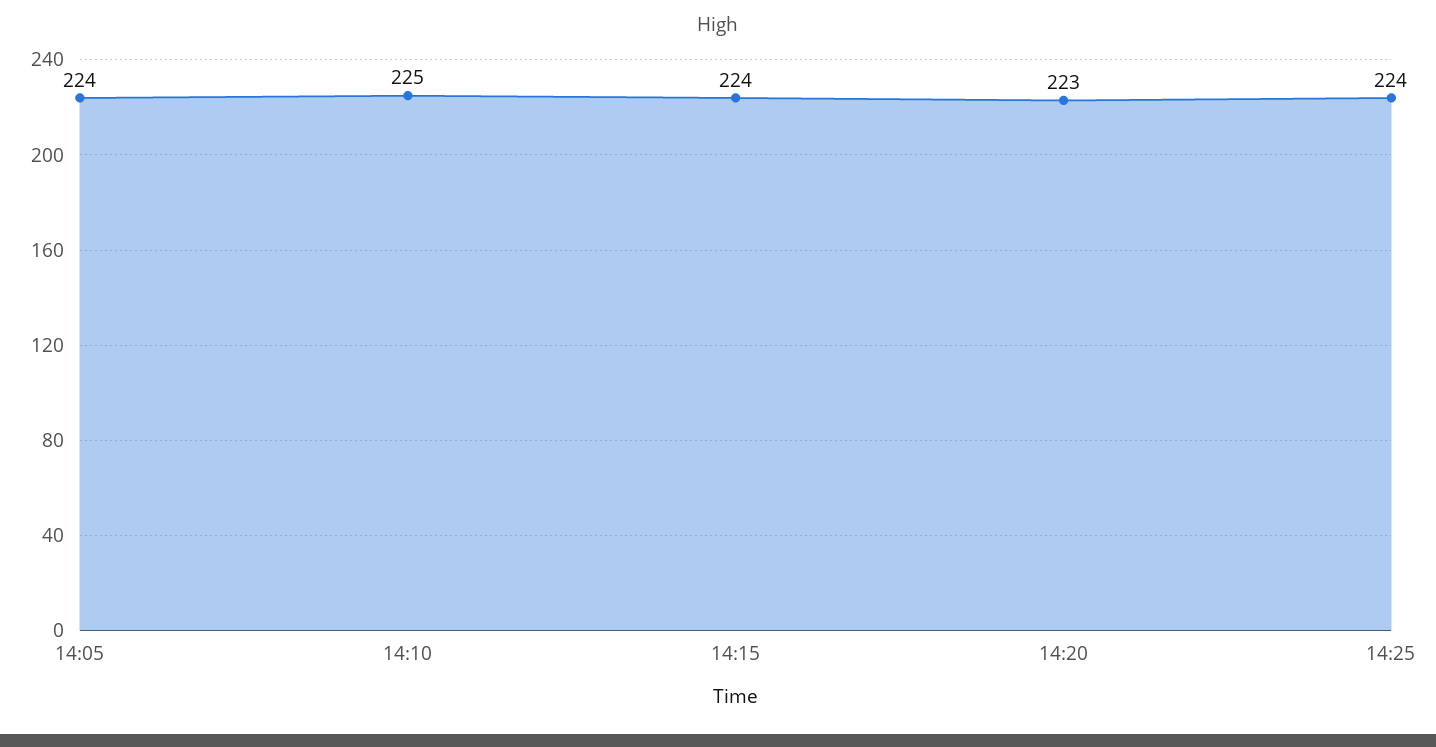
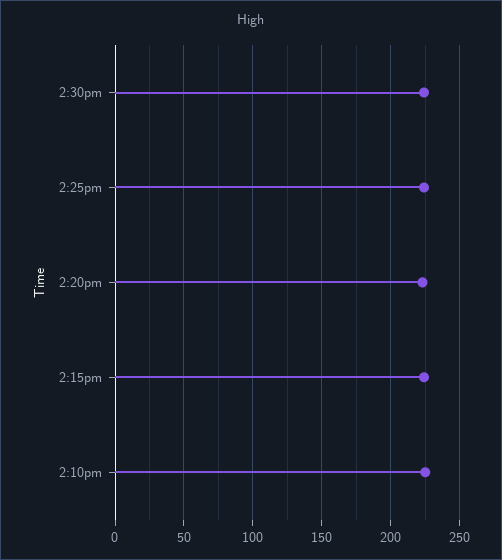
14:05: 224 -> none
2:30pm: none -> 225

